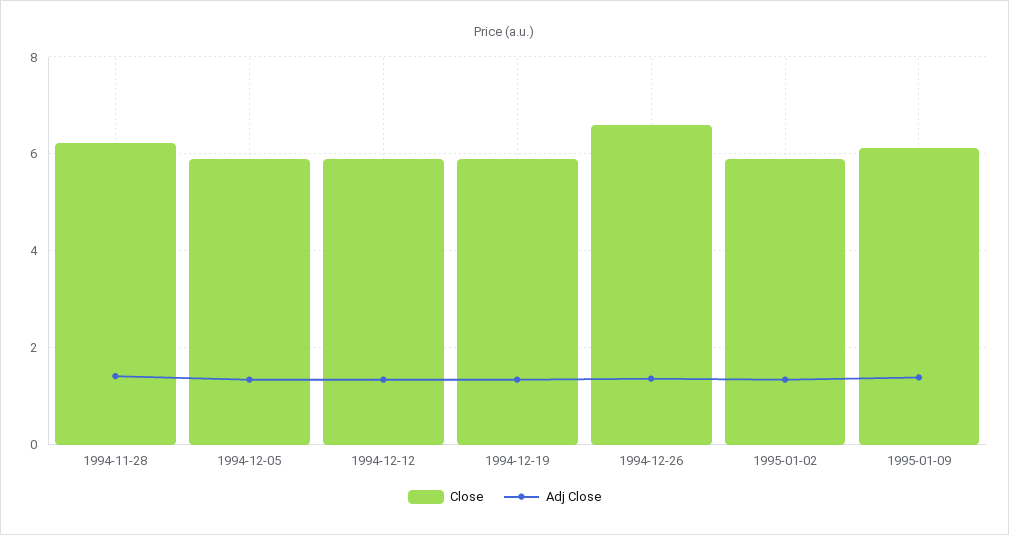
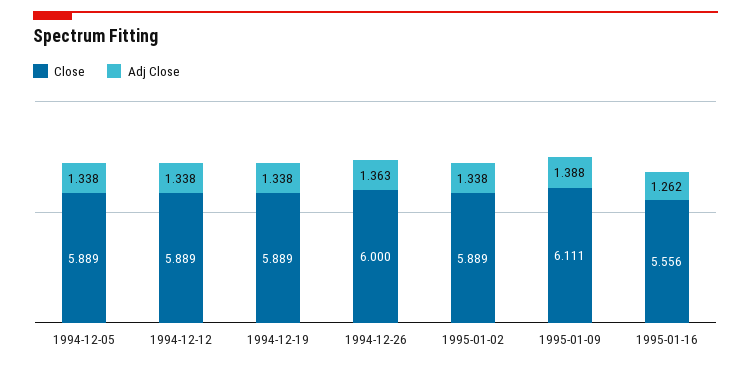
Close, 1994-11-28: 6.2 -> none
Adj Close, 1994-11-28: 1.4 -> none
Close, 1994-12-26: 6.6 -> 6
Close, 1995-01-16: none -> 5.556
Adj Close, 1995-01-16: none -> 1.262

